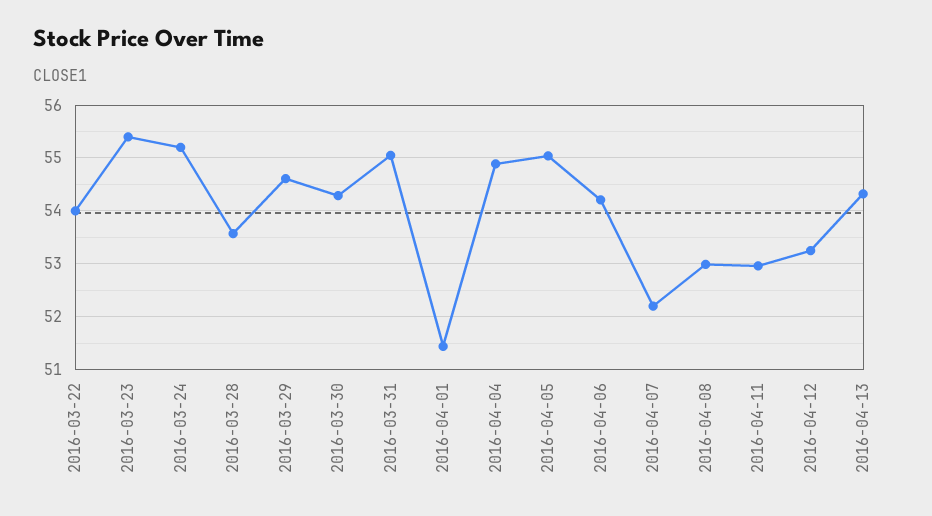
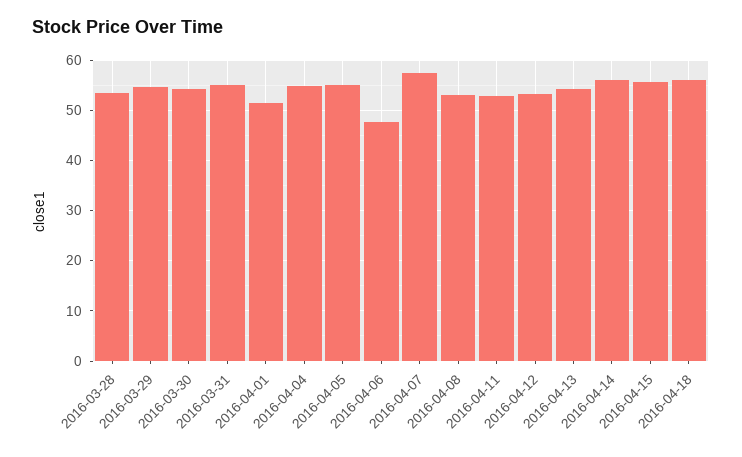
2016-03-22: 54 -> none
2016-03-23: 55.4 -> none
2016-03-24: 55.2 -> none
2016-04-06: 54.2 -> 48
2016-04-07: 52.2 -> 58
2016-04-14: none -> 56
2016-04-15: none -> 56
2016-04-18: none -> 56

